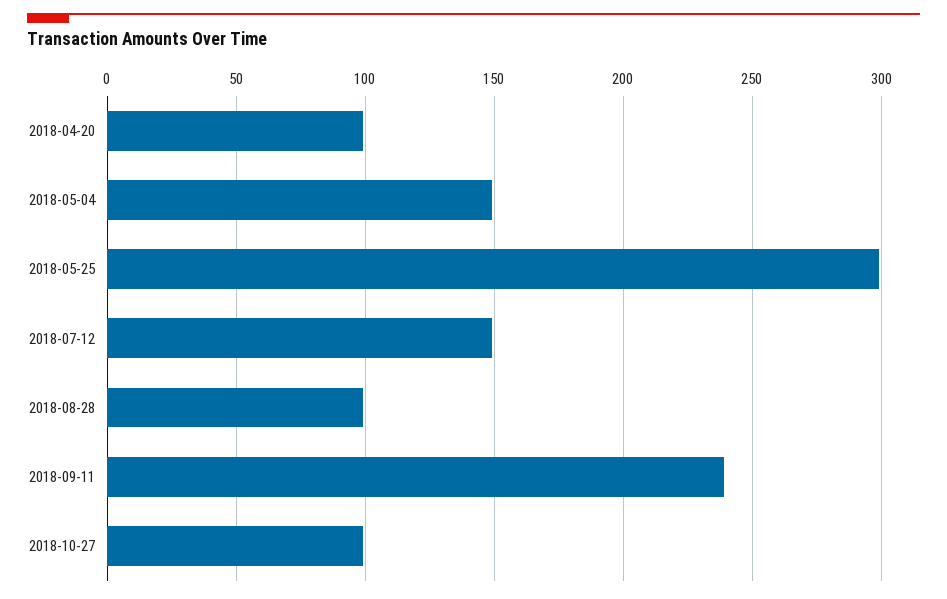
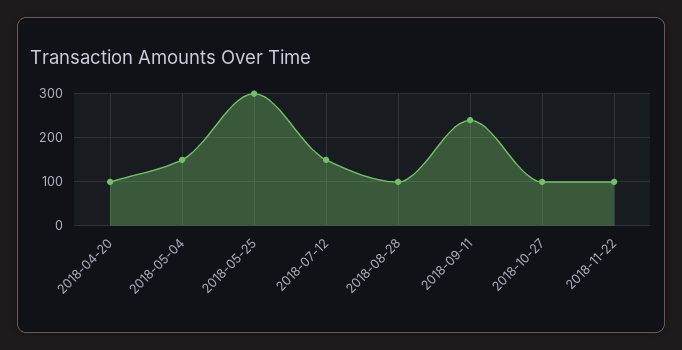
2018-11-22: none -> 100

